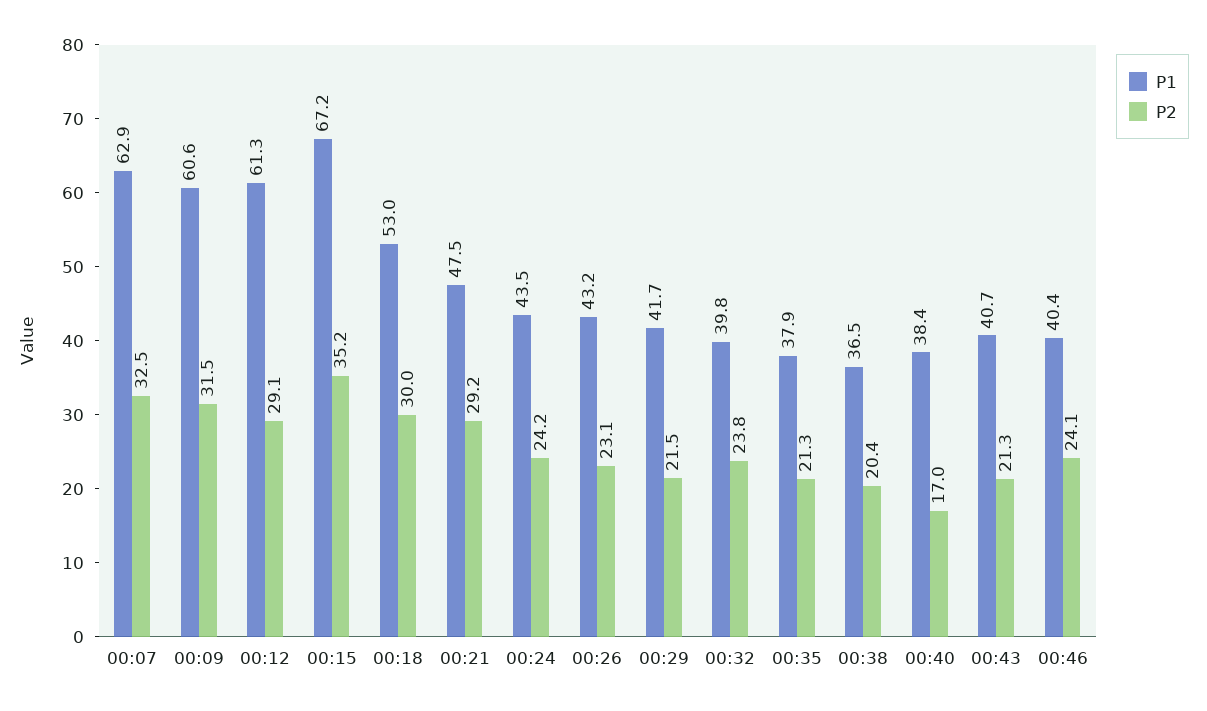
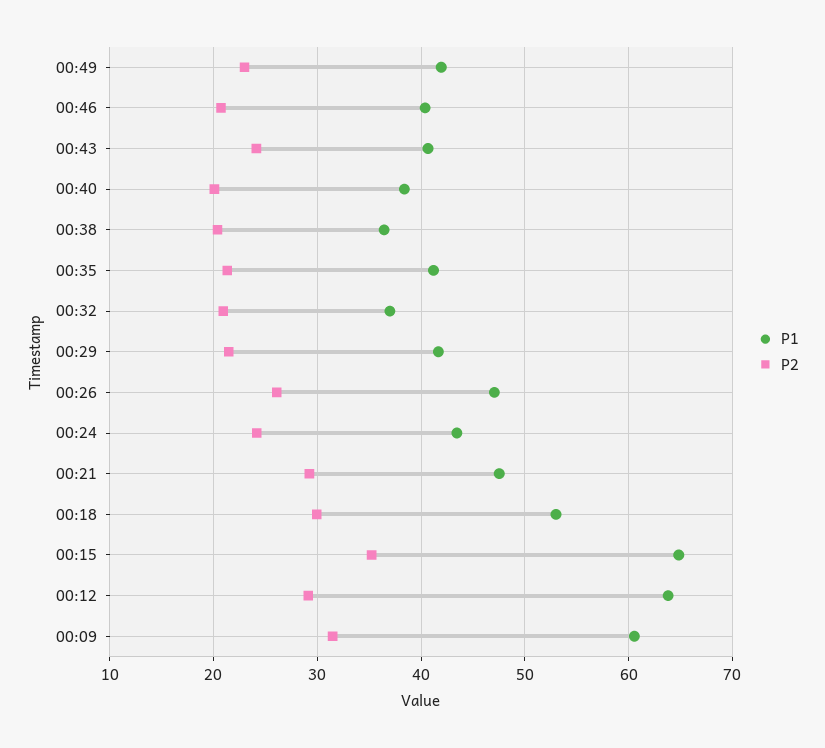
P1, 00:07: 62.9 -> none
P2, 00:07: 32.5 -> none
P1, 00:12: 61.3 -> 64
P1, 00:15: 67.2 -> 65
P1, 00:26: 43.2 -> 47
P2, 00:26: 23.1 -> 26
P1, 00:32: 39.8 -> 37
P2, 00:32: 23.8 -> 21
P1, 00:35: 37.9 -> 41
P2, 00:40: 17 -> 20
P2, 00:43: 21.3 -> 24
P2, 00:46: 24.1 -> 21
P1, 00:49: none -> 42
P2, 00:49: none -> 23

